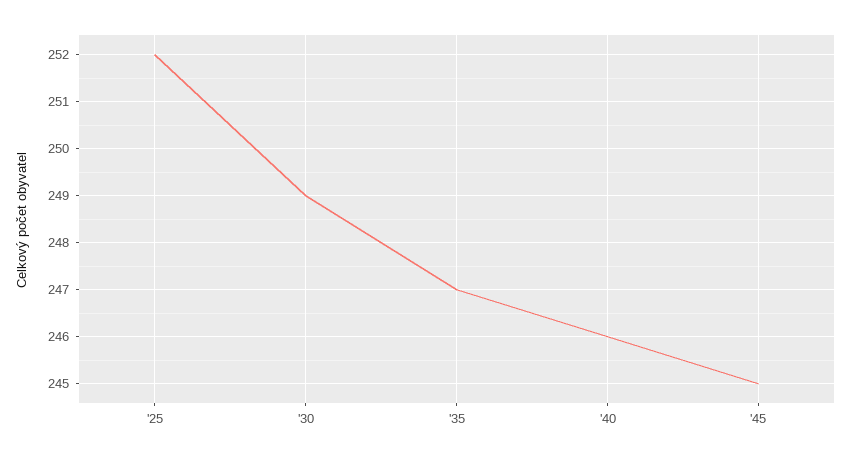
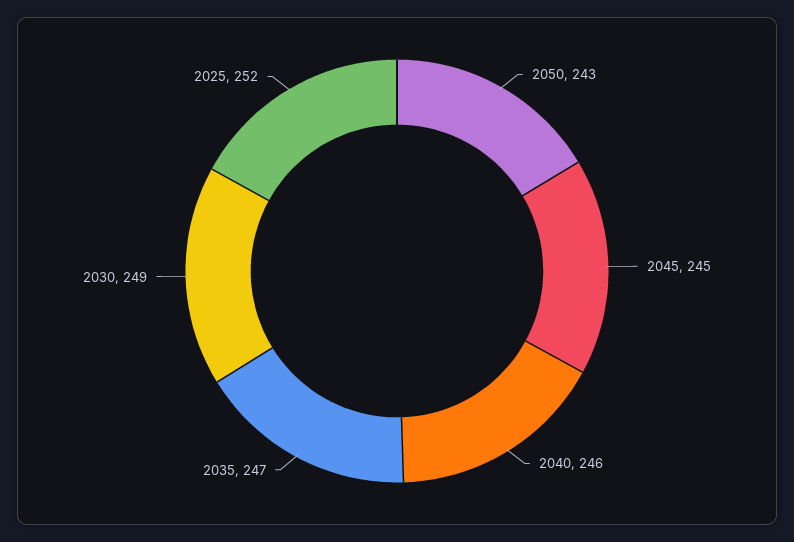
2050: none -> 243

